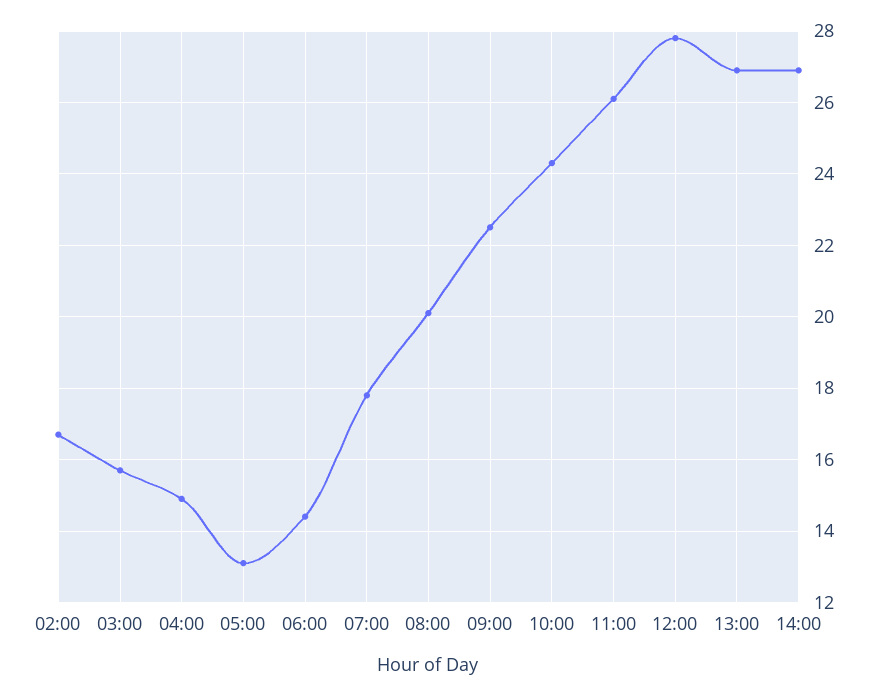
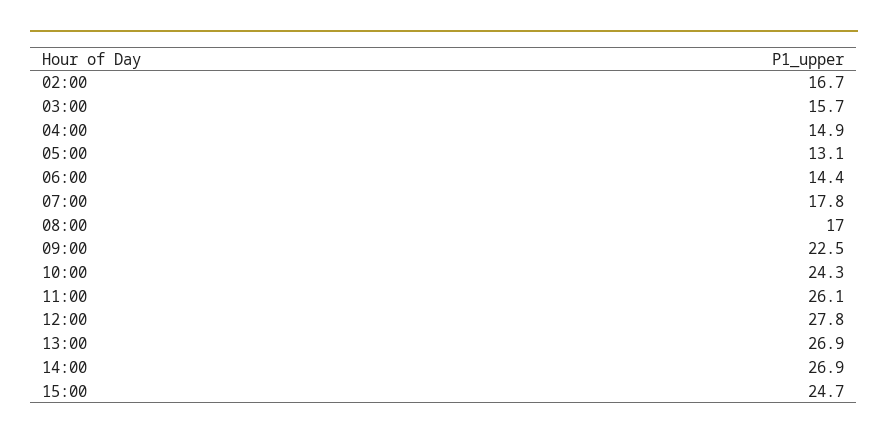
08:00: 20 -> 17
15:00: none -> 24.7

